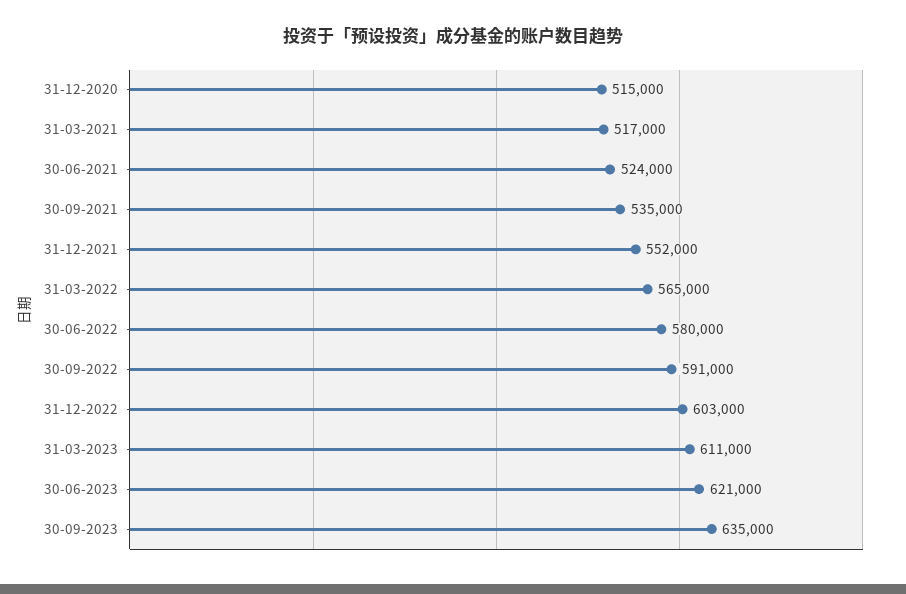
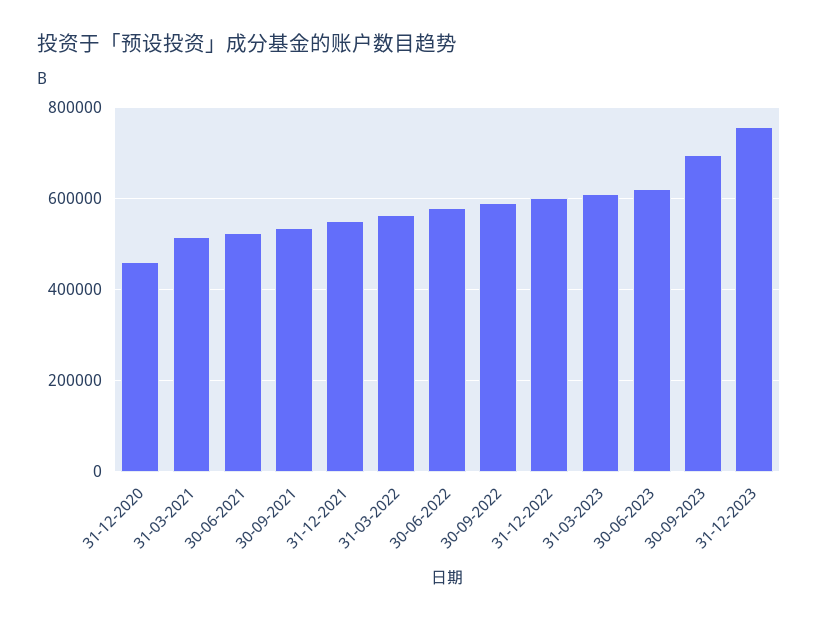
31-12-2020: 515000 -> 460000
30-09-2023: 635000 -> 700000
31-12-2023: none -> 760000

